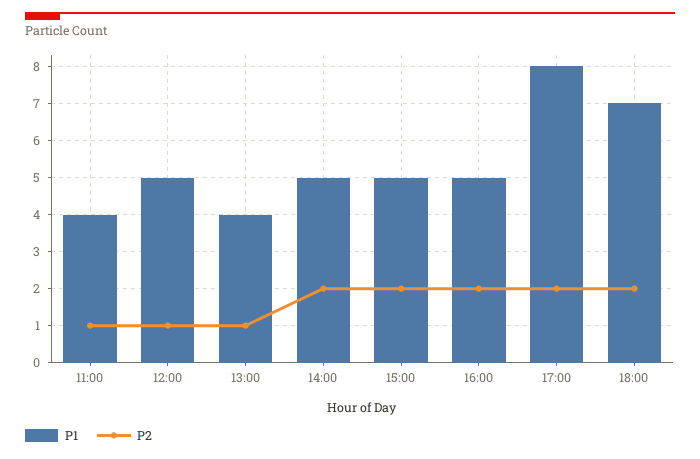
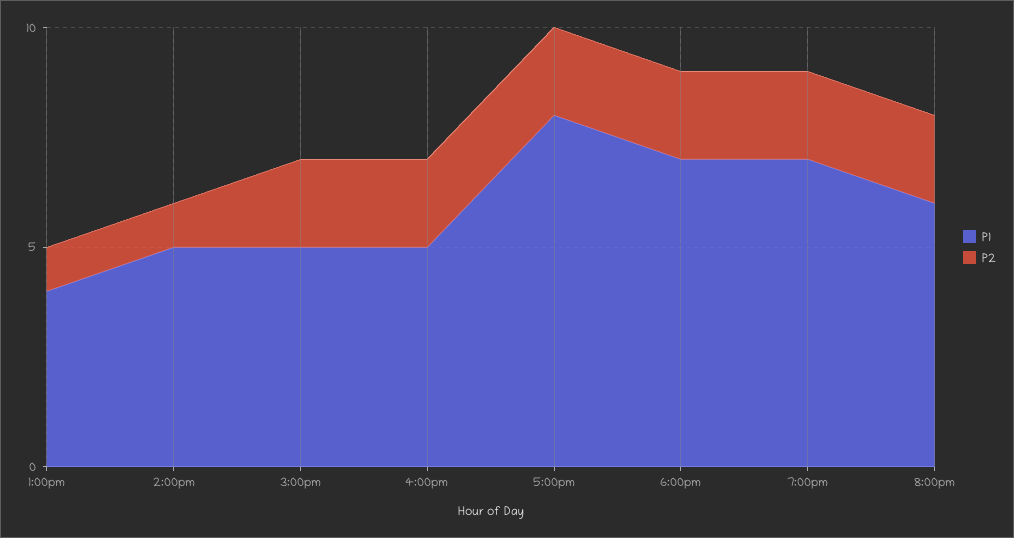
P1, 11:00: 4 -> none
P2, 11:00: 1 -> none
P1, 12:00: 5 -> none
P2, 12:00: 1 -> none
P2, 14:00: 2 -> 1
P1, 7:00pm: none -> 7
P2, 7:00pm: none -> 2
P1, 8:00pm: none -> 6
P2, 8:00pm: none -> 2

